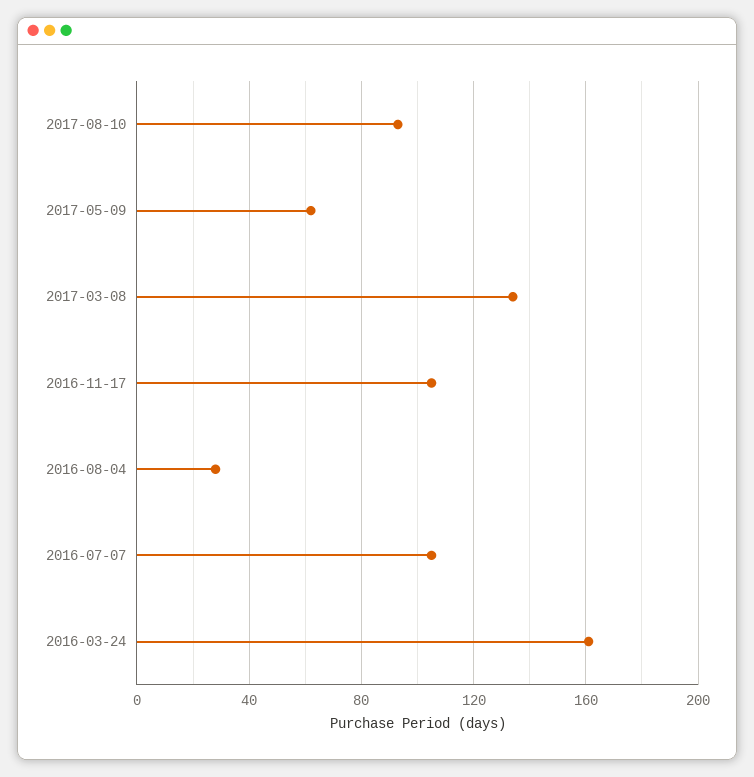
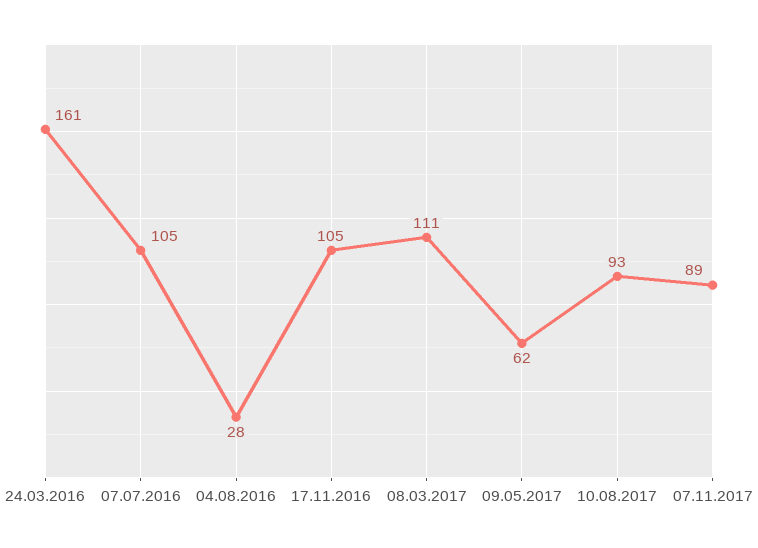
2017-03-08: 135 -> 111
07.11.2017: none -> 89

